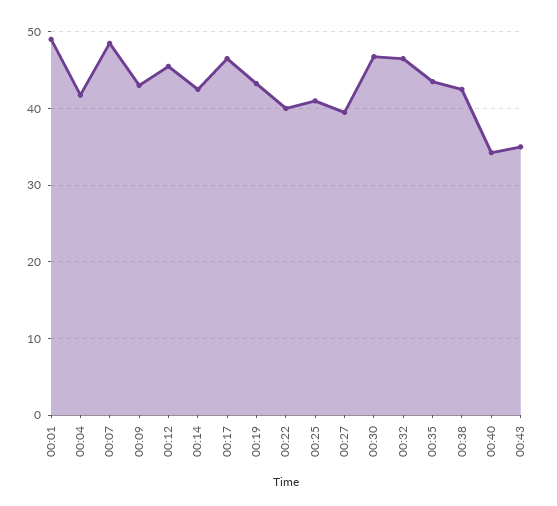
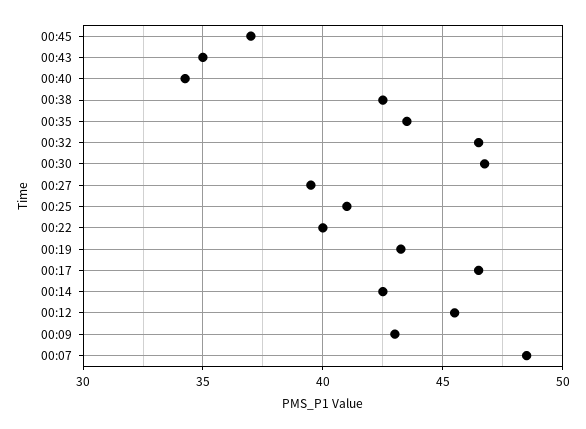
00:01: 49 -> none
00:04: 42 -> none
00:45: none -> 37

